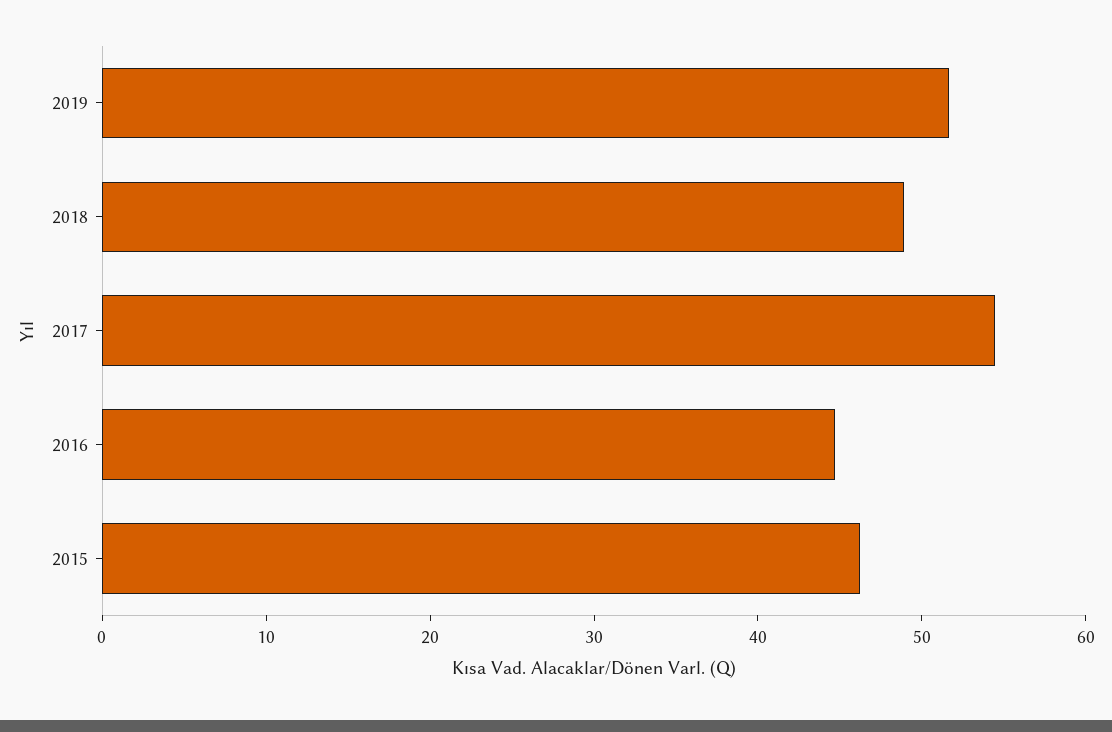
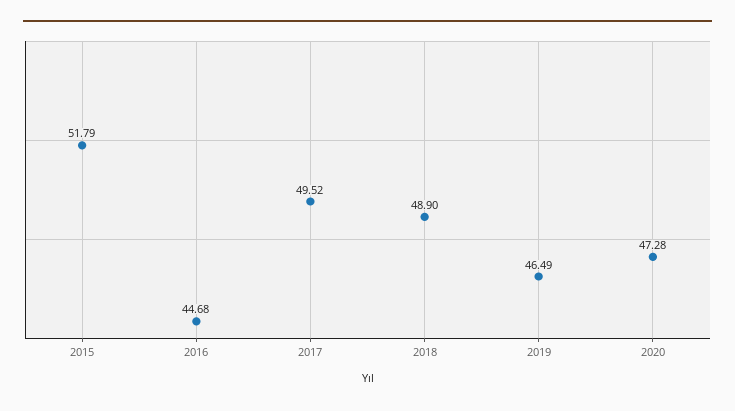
2019: 52 -> 46.49
2017: 54 -> 49.52
2015: 46 -> 51.79
2020: none -> 47.28

